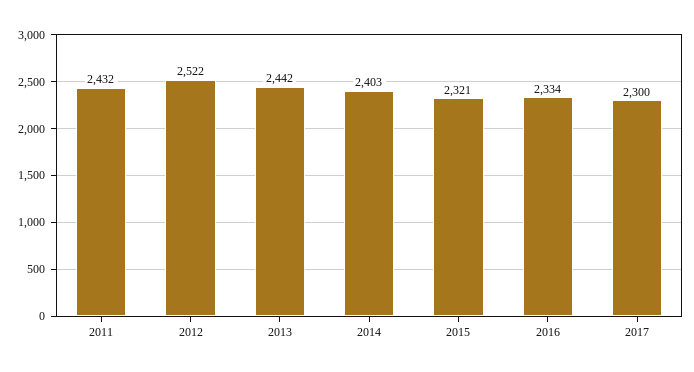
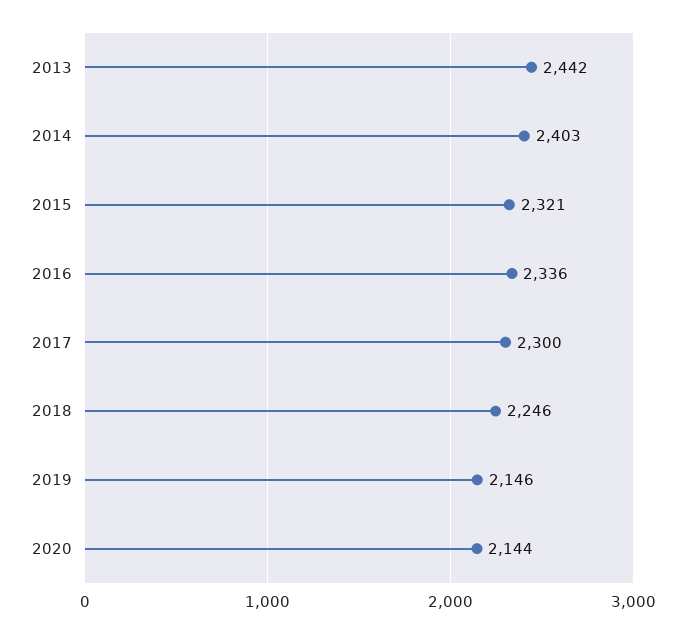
2011: 2432 -> none
2012: 2522 -> none
2016: 2334 -> 2336
2018: none -> 2246
2019: none -> 2146
2020: none -> 2144

